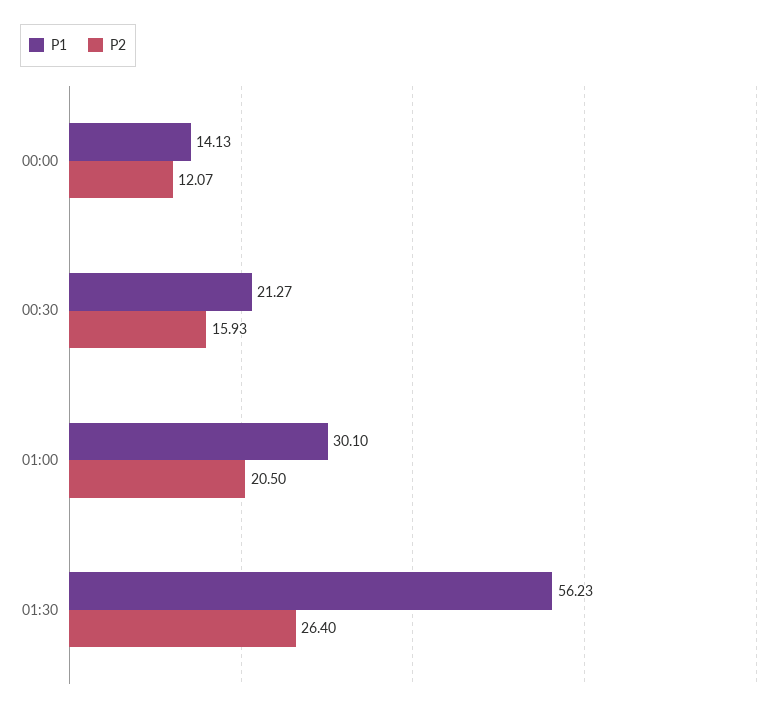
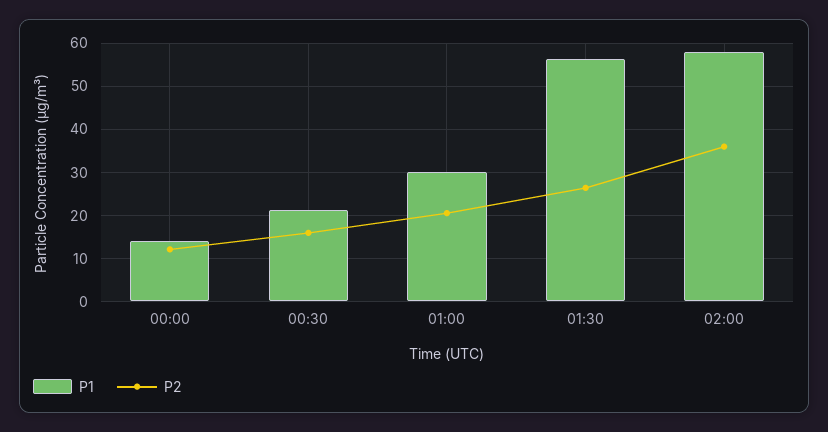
P1, 02:00: none -> 58
P2, 02:00: none -> 36

